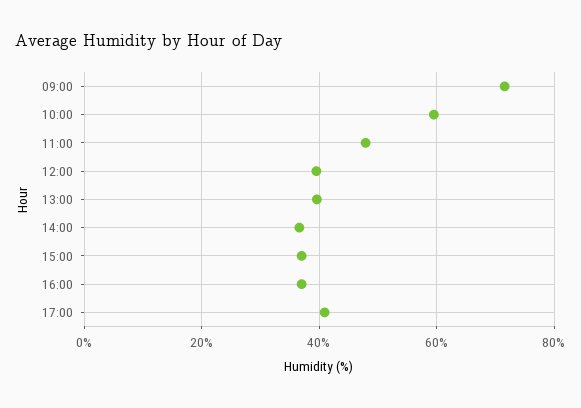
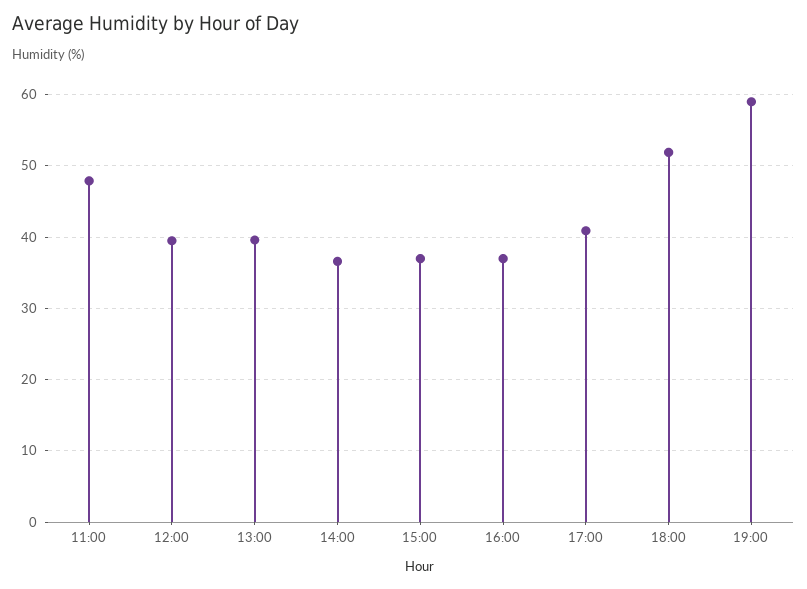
09:00: 72 -> none
10:00: 60 -> none
18:00: none -> 52
19:00: none -> 59

